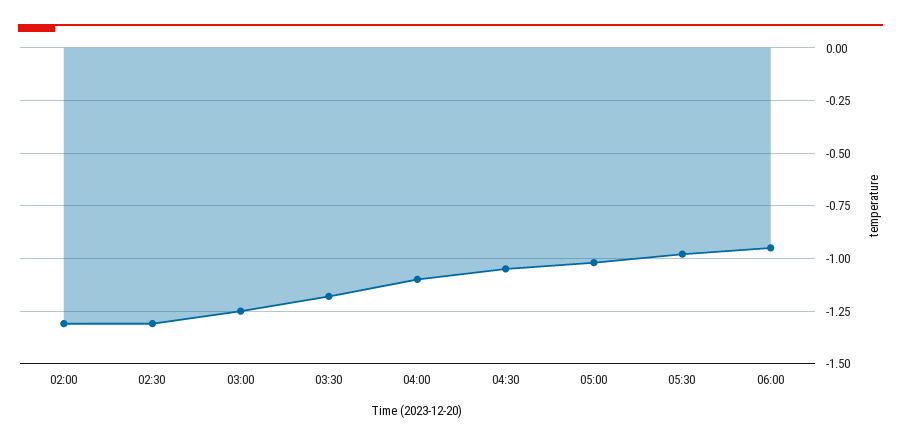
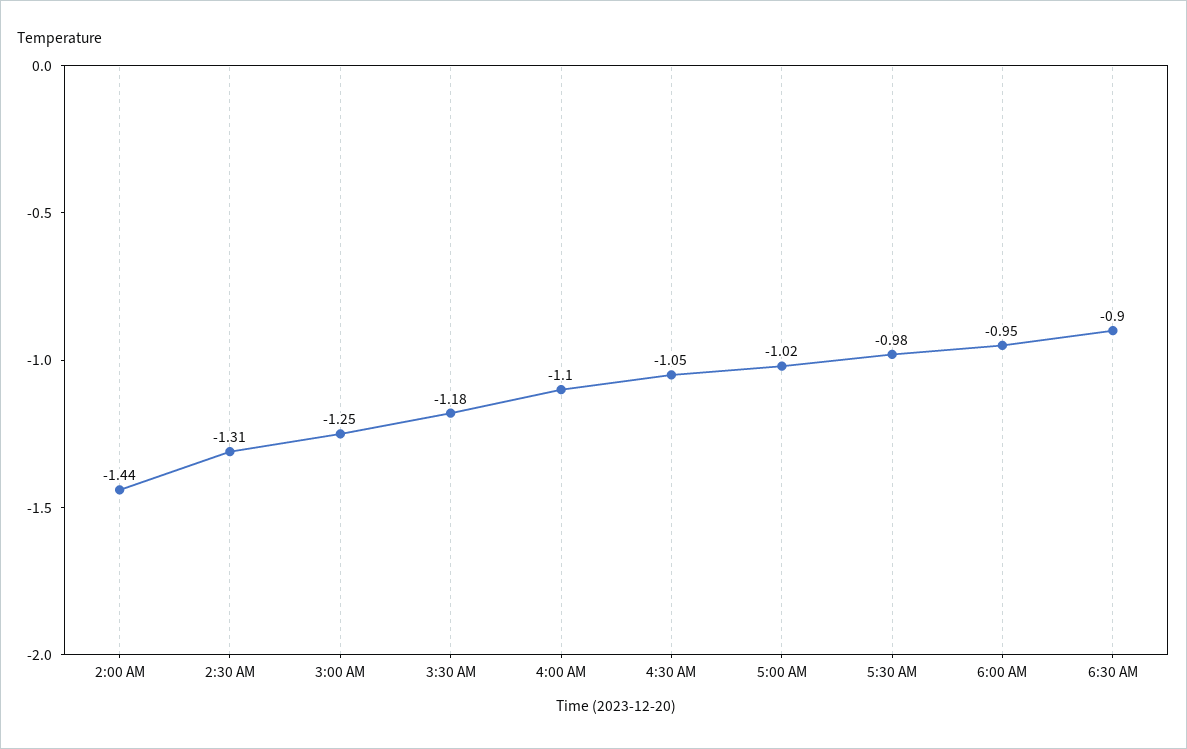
02:00: -1.3 -> -1.44
6:30 AM: none -> -0.9

